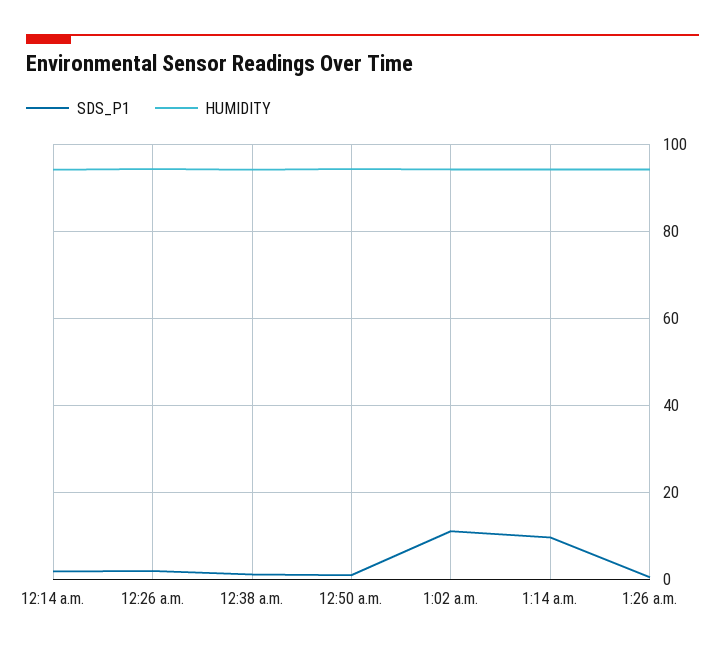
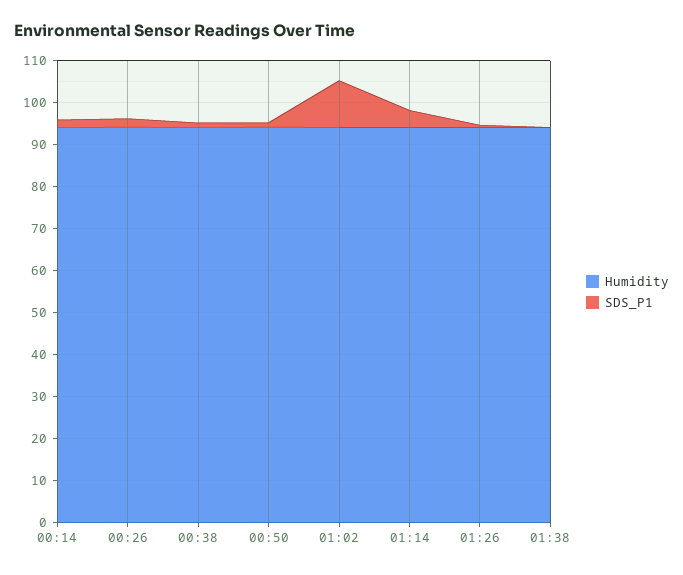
SDS_P1, 1:14 a.m.: 10 -> 4
HUMIDITY, 01:38: none -> 94
SDS_P1, 01:38: none -> 0

